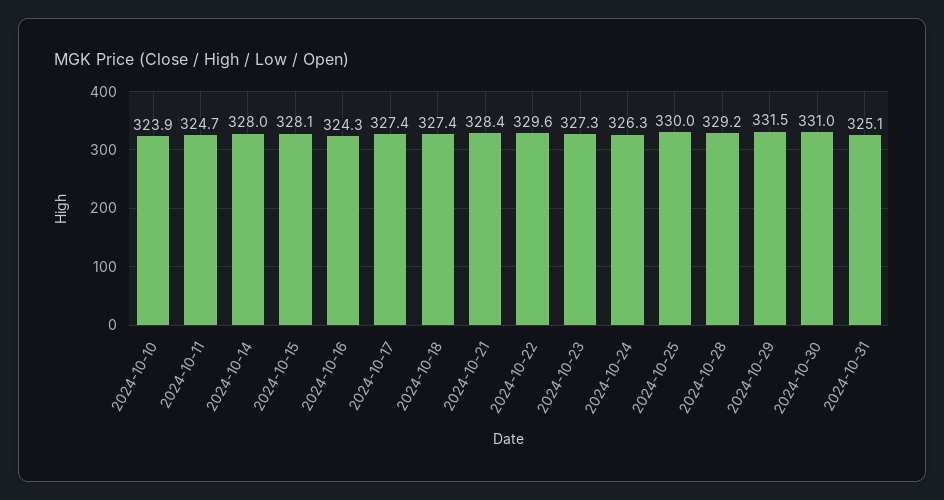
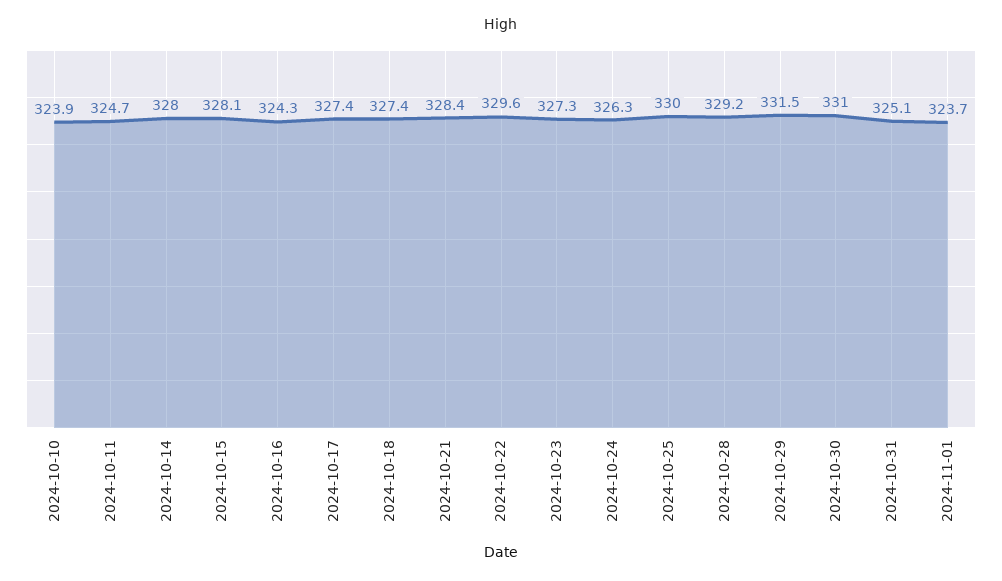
2024-11-01: none -> 323.7

